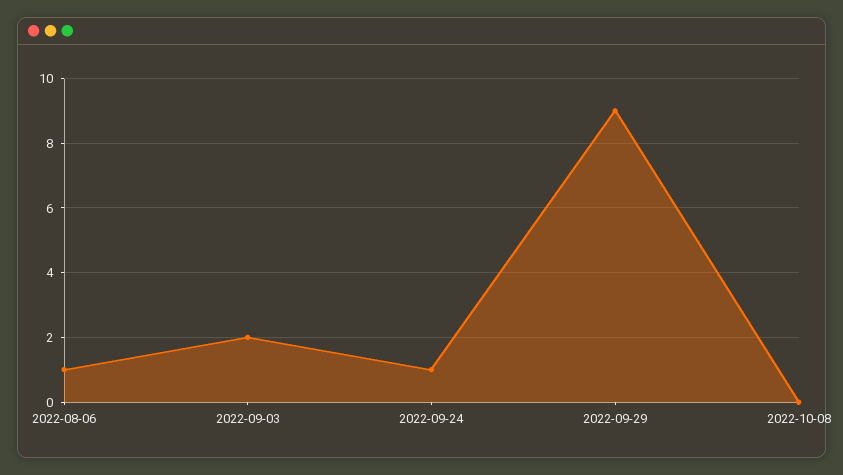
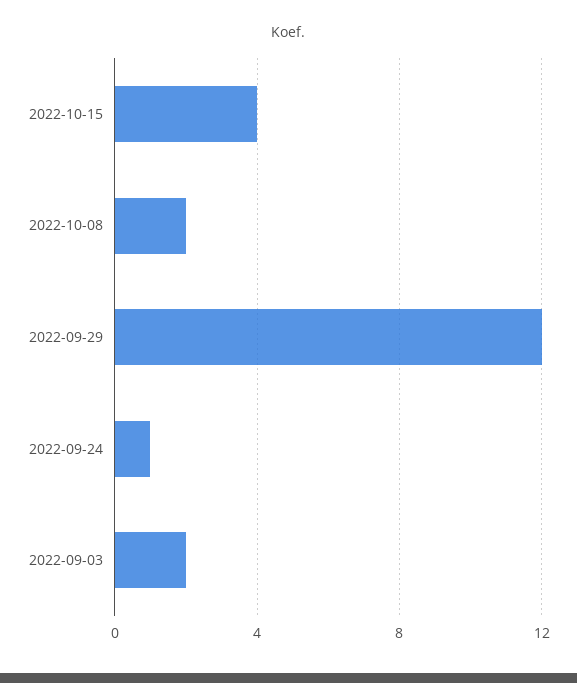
2022-08-06: 1 -> none
2022-09-29: 9 -> 12
2022-10-08: 0 -> 2
2022-10-15: none -> 4

